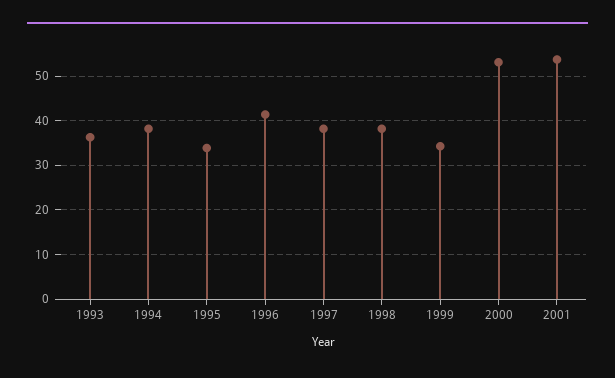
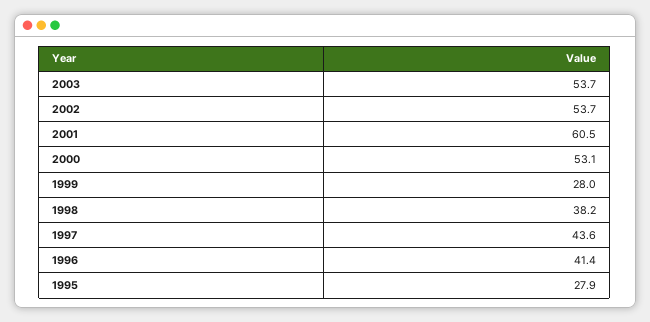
1993: 36 -> none
1994: 38 -> none
1995: 34 -> 27.9
1997: 38 -> 43.6
1999: 34 -> 28
2001: 54 -> 60.5
2003: none -> 53.7
2002: none -> 53.7

